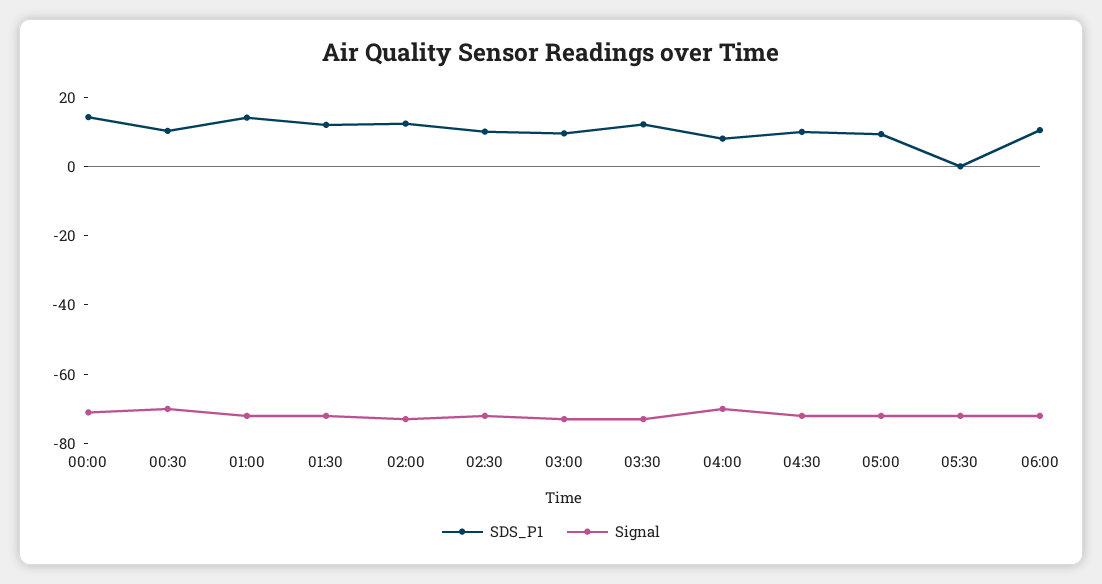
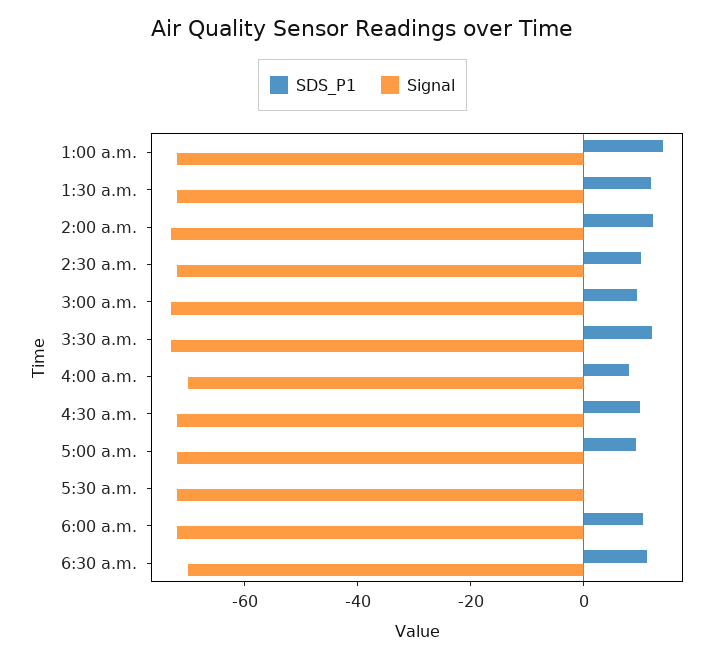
SDS_P1, 00:00: 15 -> none
Signal, 00:00: -70 -> none
SDS_P1, 00:30: 10 -> none
Signal, 00:30: -70 -> none
SDS_P1, 6:30 a.m.: none -> 10
Signal, 6:30 a.m.: none -> -70

